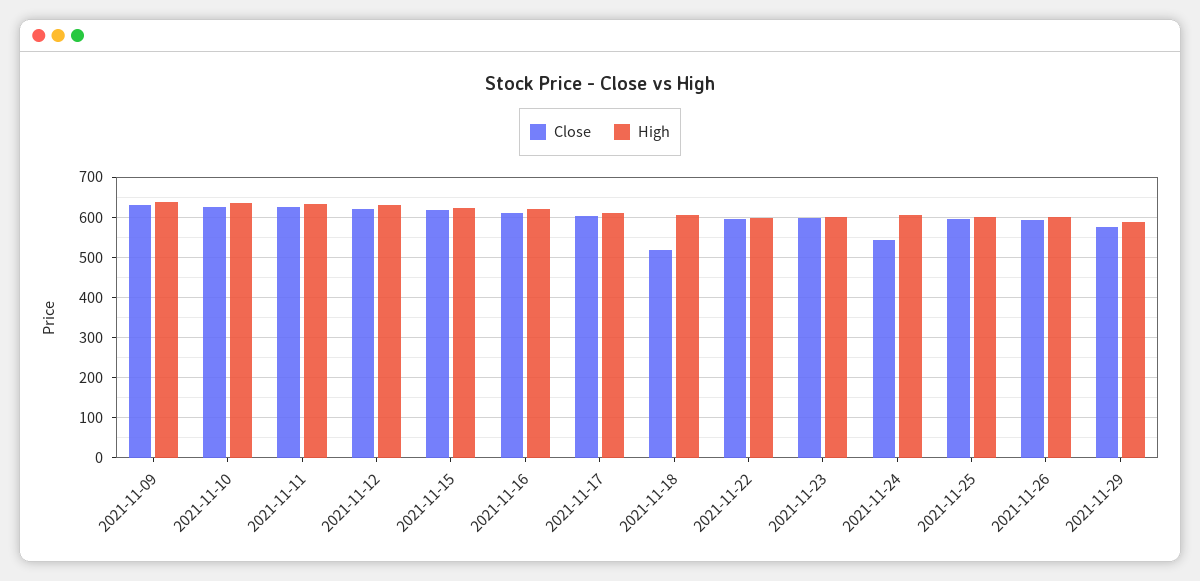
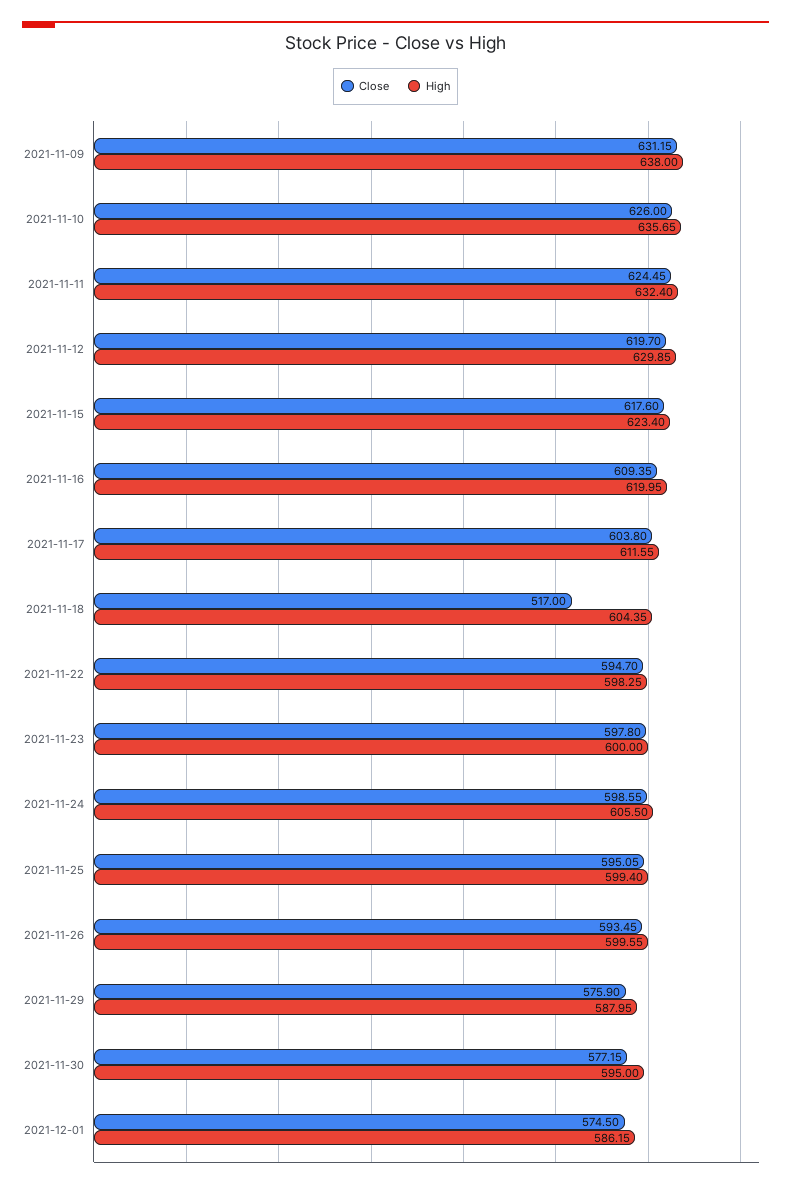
Close, 2021-11-24: 540 -> 598.55
Close, 2021-11-30: none -> 577.15
High, 2021-11-30: none -> 595
Close, 2021-12-01: none -> 574.5
High, 2021-12-01: none -> 586.15

